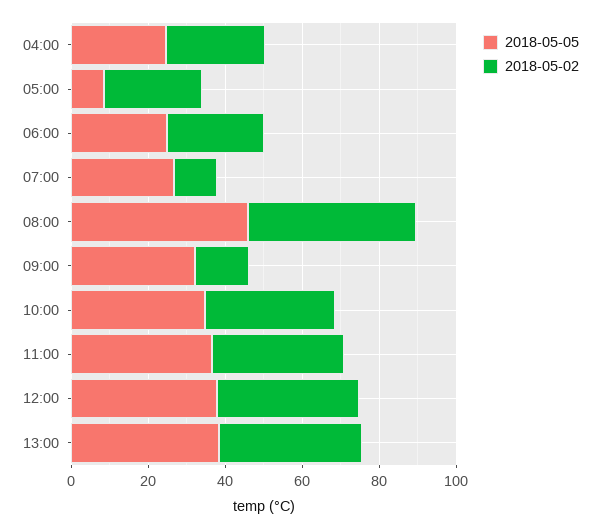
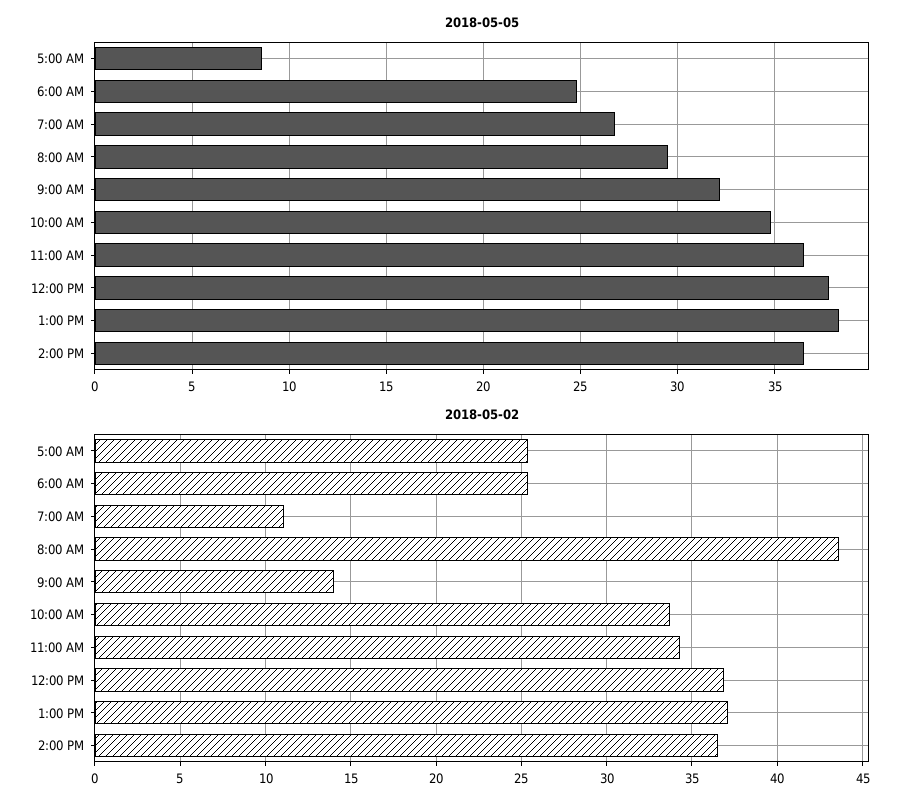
2018-05-05, 04:00: 25 -> none
2018-05-02, 04:00: 25 -> none
2018-05-05, 08:00: 45 -> 29.5
2018-05-05, 2:00 PM: none -> 36.5
2018-05-02, 2:00 PM: none -> 36.5

